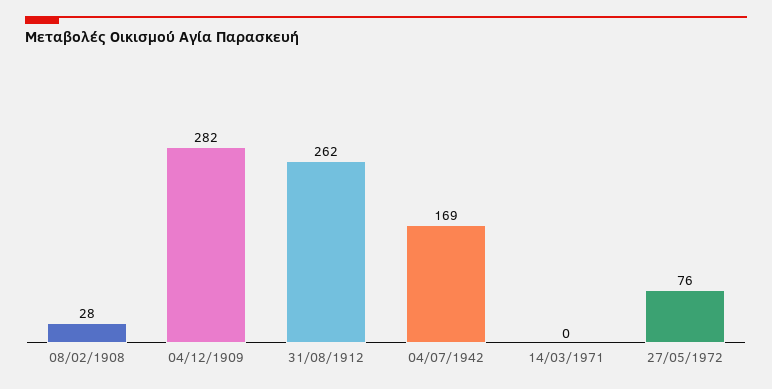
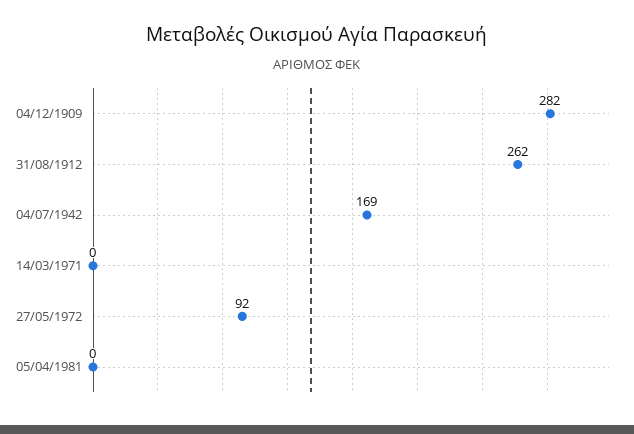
08/02/1908: 28 -> none
27/05/1972: 76 -> 92
05/04/1981: none -> 0

